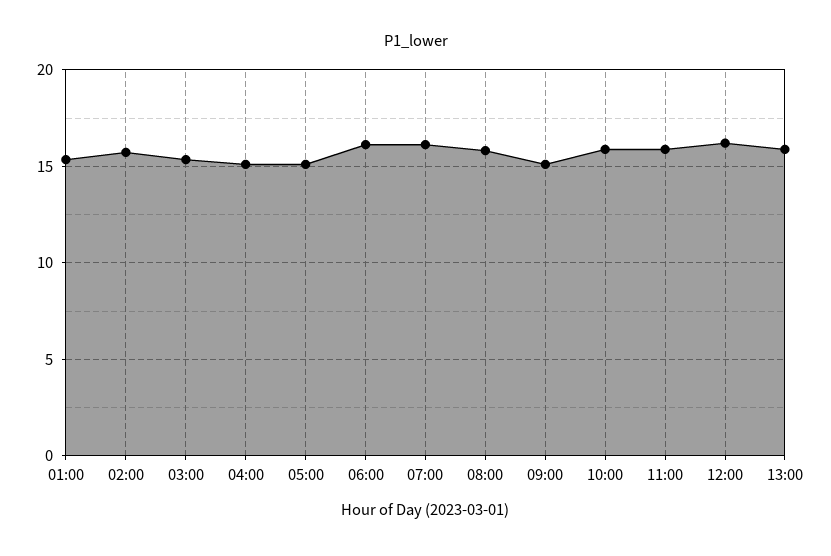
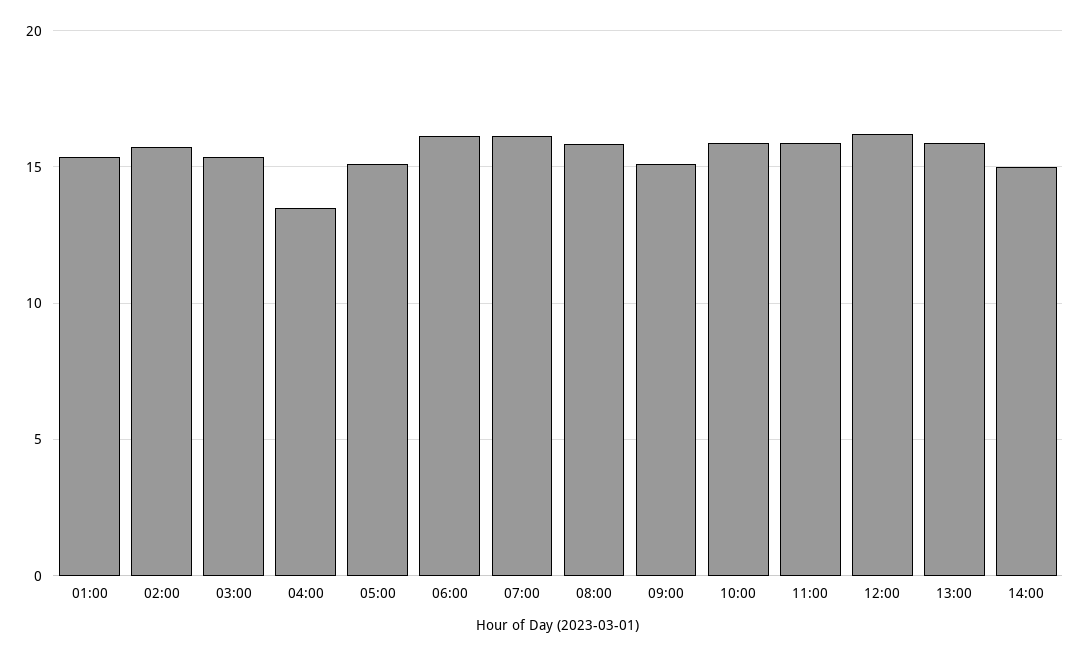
04:00: 15 -> 13.5
14:00: none -> 15

